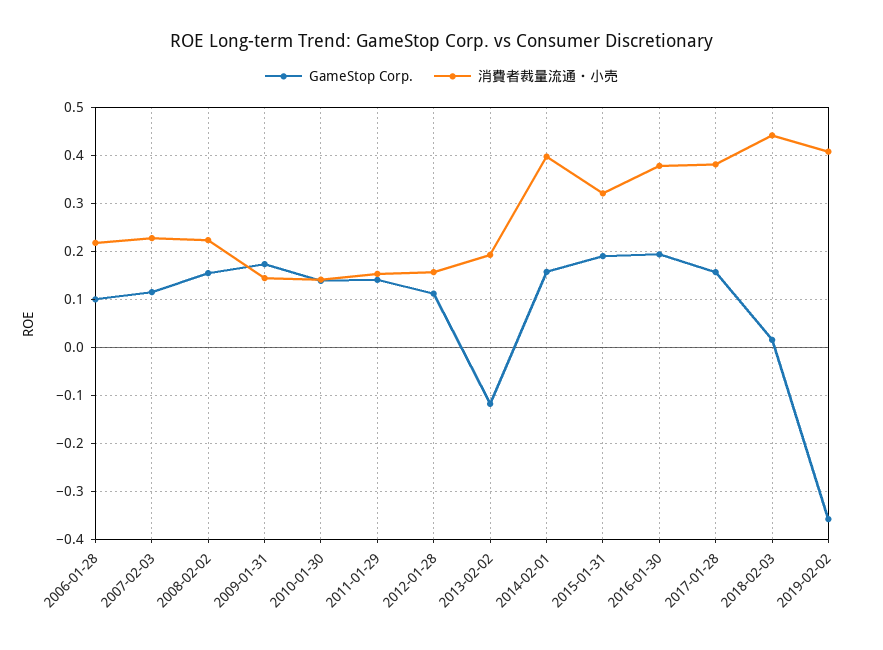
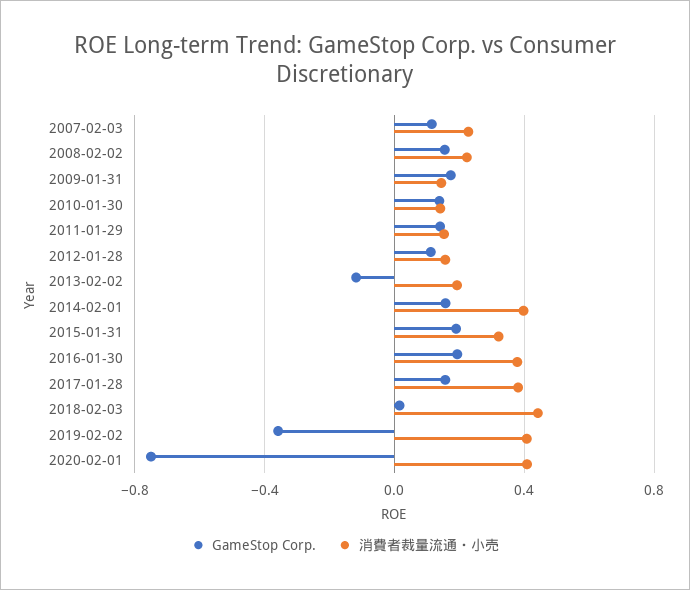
GameStop Corp., 2006-01-28: 0.1 -> none
消費者裁量流通・小売, 2006-01-28: 0.22 -> none
GameStop Corp., 2020-02-01: none -> -0.75
消費者裁量流通・小売, 2020-02-01: none -> 0.4

